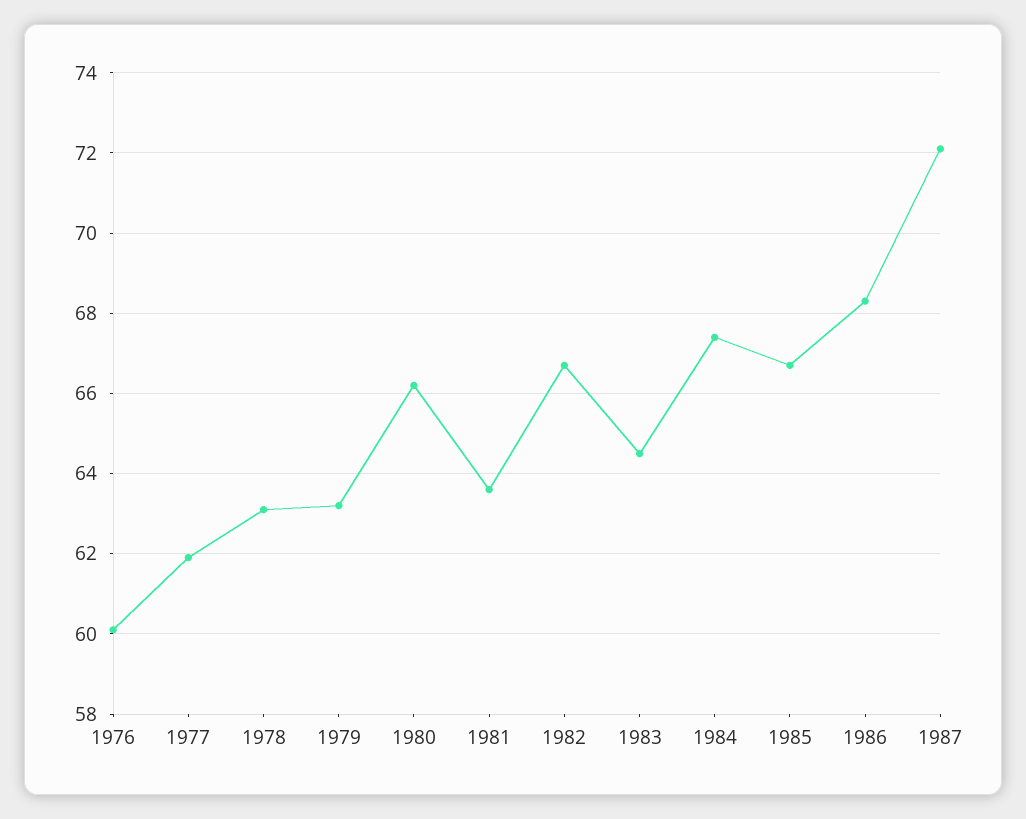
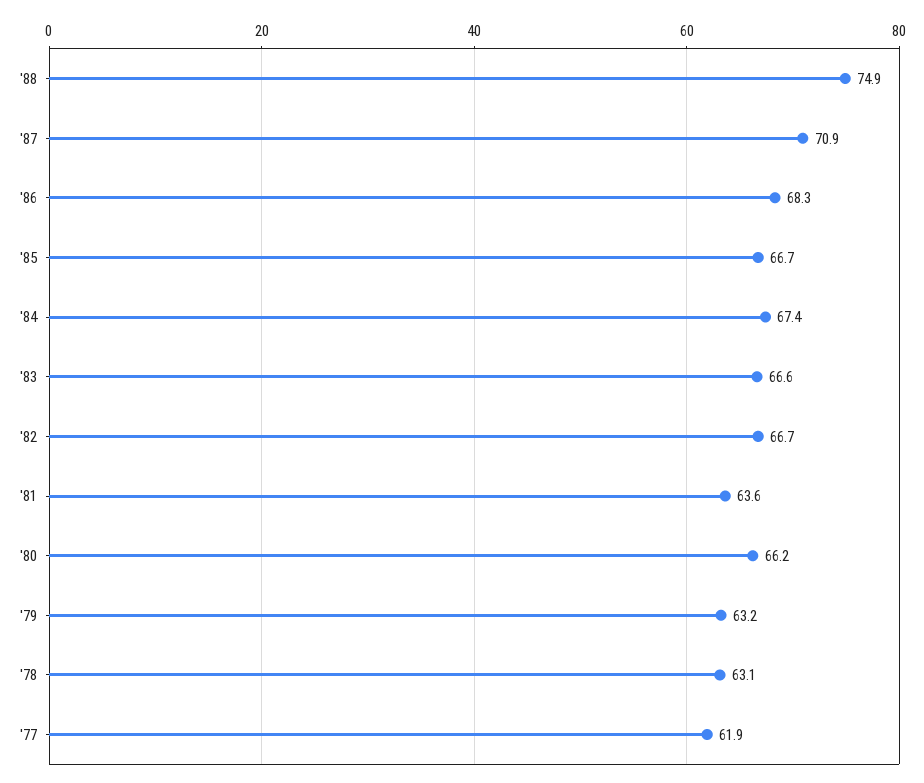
1976: 60 -> none
1983: 64.5 -> 66.6
1987: 72 -> 70.9
'88: none -> 74.9

